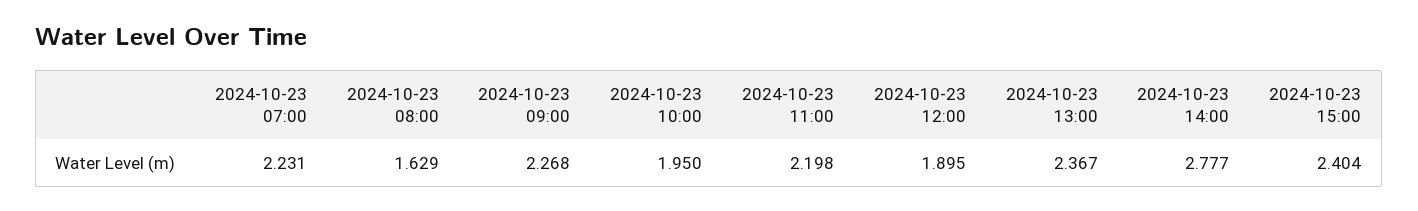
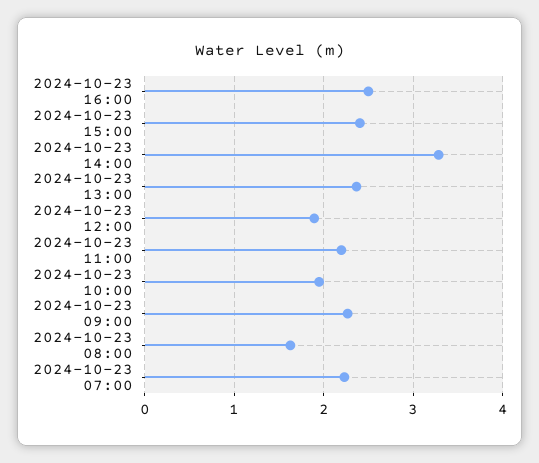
2024-10-23 14:00: 2.777 -> 3.3
2024-10-23 16:00: none -> 2.5

